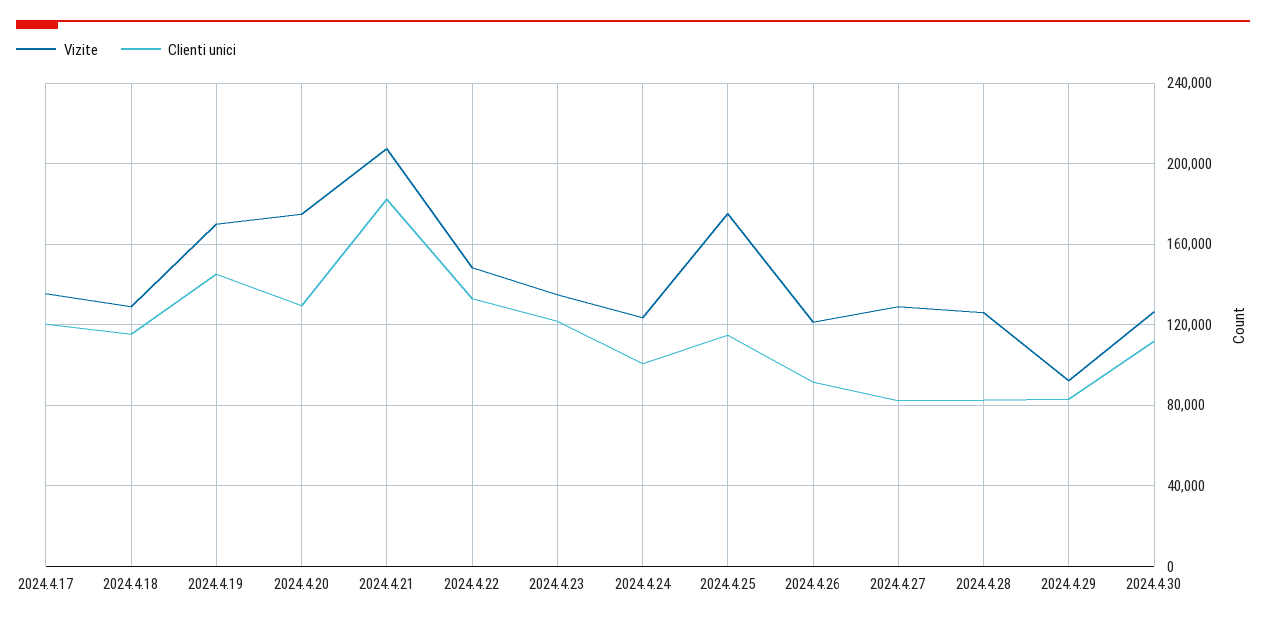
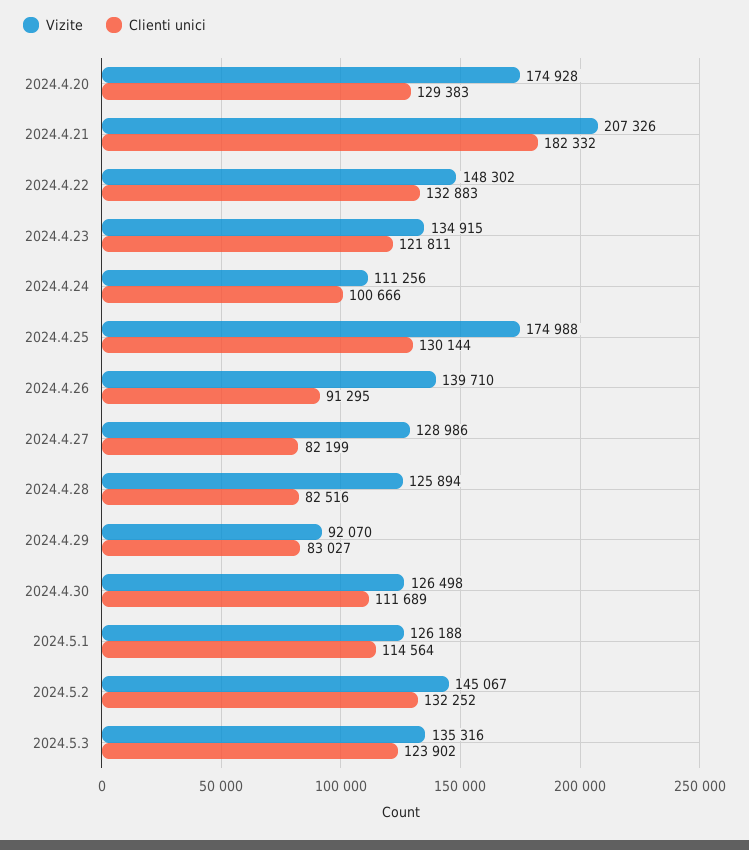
Vizite, 2024.4.17: 135000 -> none
Clienti unici, 2024.4.17: 120000 -> none
Vizite, 2024.4.18: 130000 -> none
Clienti unici, 2024.4.18: 115000 -> none
Vizite, 2024.4.19: 170000 -> none
Clienti unici, 2024.4.19: 145000 -> none
Vizite, 2024.4.24: 125000 -> 111256
Clienti unici, 2024.4.25: 115000 -> 130144
Vizite, 2024.4.26: 120000 -> 139710
Vizite, 2024.5.1: none -> 126188
Clienti unici, 2024.5.1: none -> 114564
Vizite, 2024.5.2: none -> 145067
Clienti unici, 2024.5.2: none -> 132252
Vizite, 2024.5.3: none -> 135316
Clienti unici, 2024.5.3: none -> 123902

